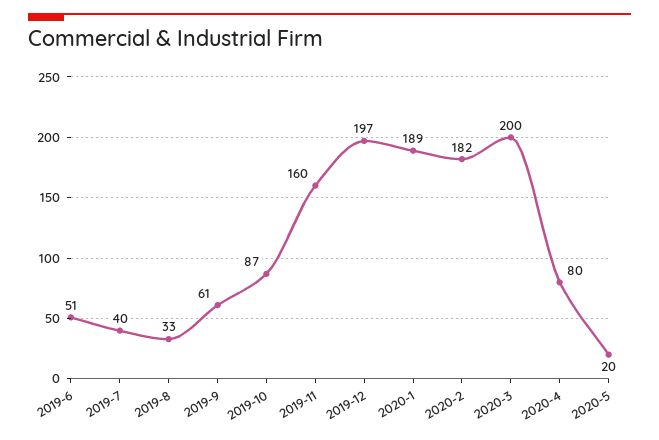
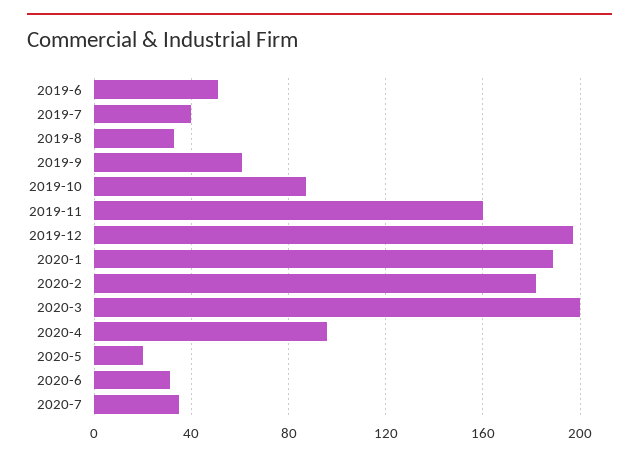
2020-4: 80 -> 95
2020-6: none -> 30
2020-7: none -> 35

